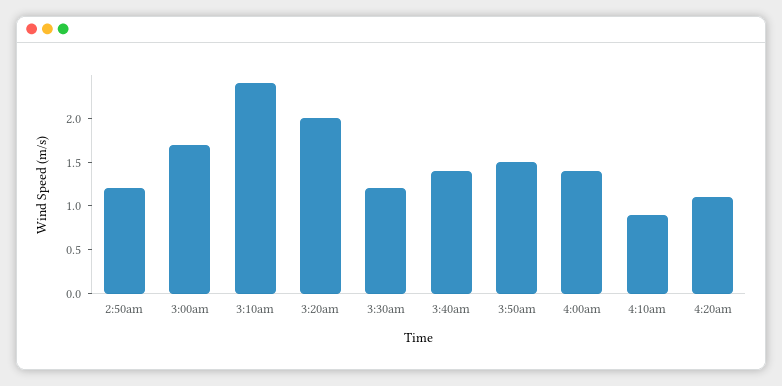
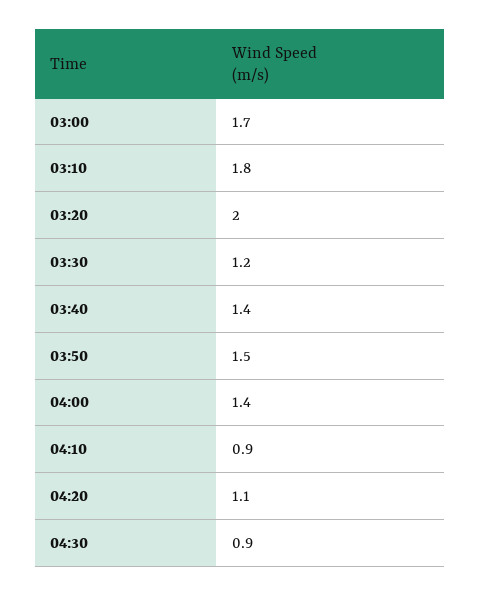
2:50am: 1.2 -> none
3:10am: 2.4 -> 1.8
04:30: none -> 0.9

